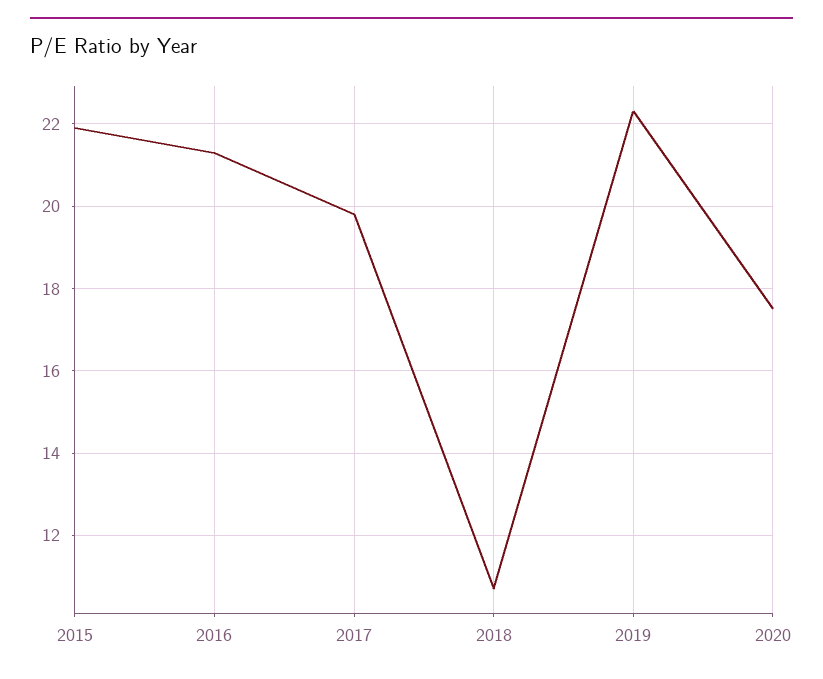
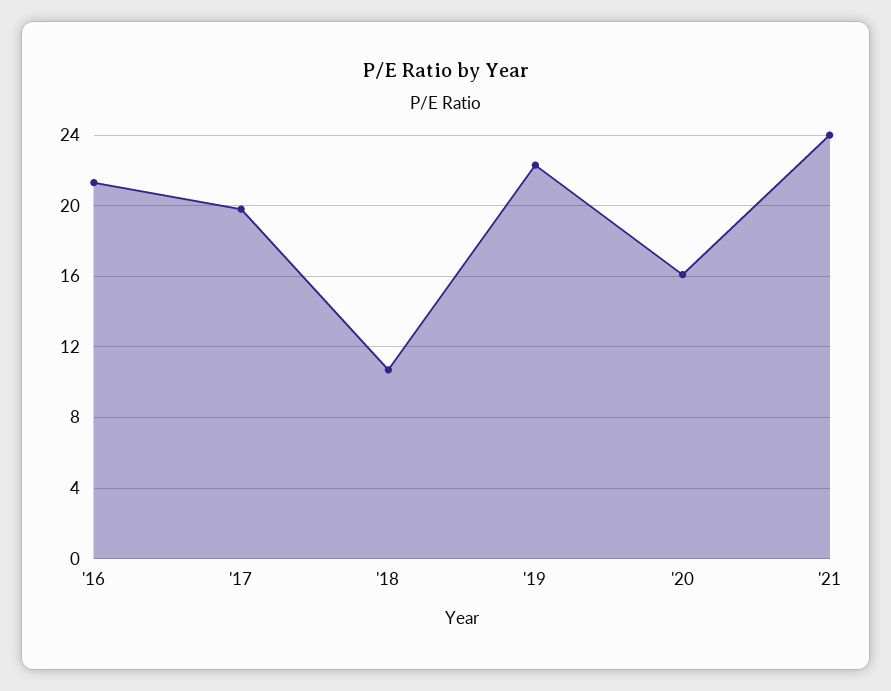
2015: 22 -> none
2020: 17.5 -> 16
'21: none -> 24

